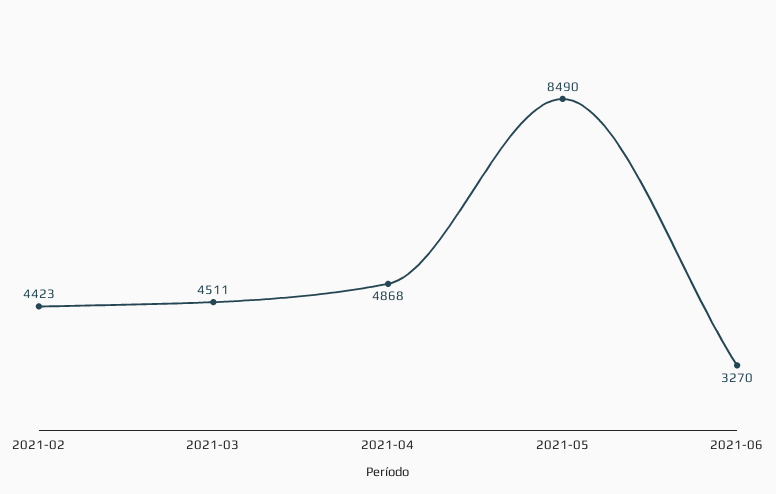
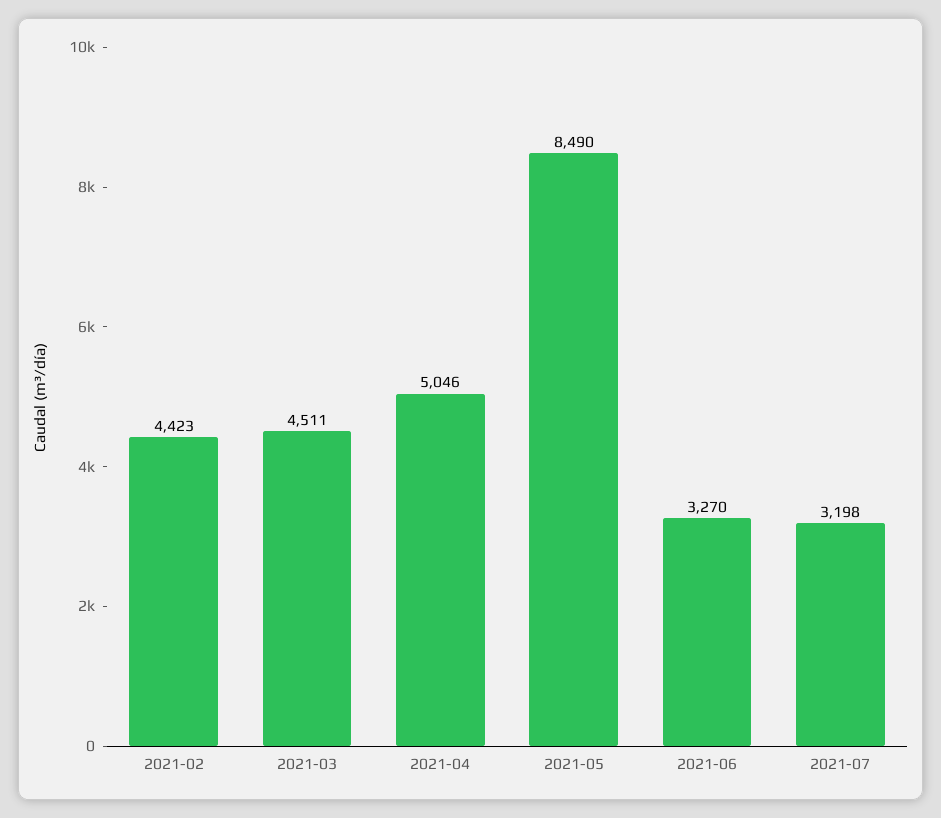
2021-04: 4868 -> 5046
2021-07: none -> 3198

